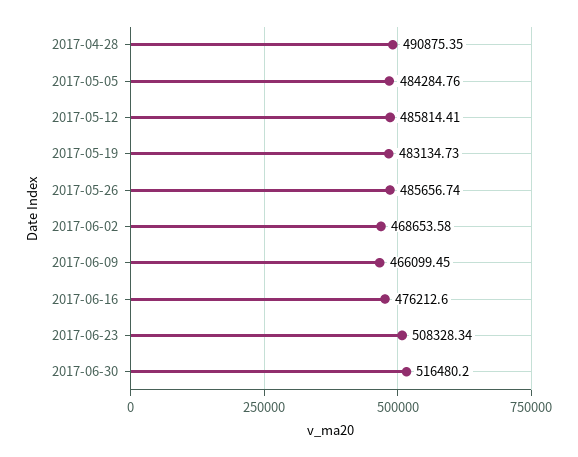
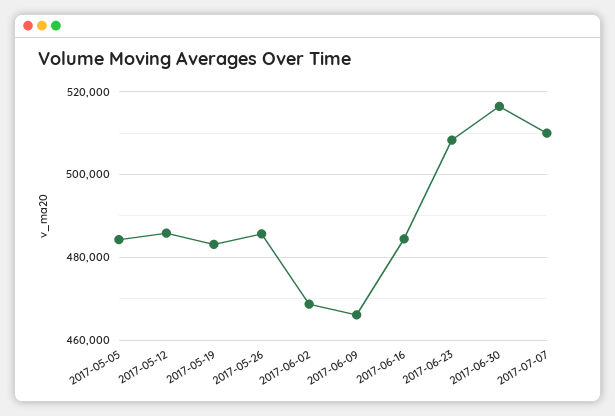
2017-04-28: 490875.35 -> none
2017-06-16: 476212.6 -> 484000
2017-07-07: none -> 510000

